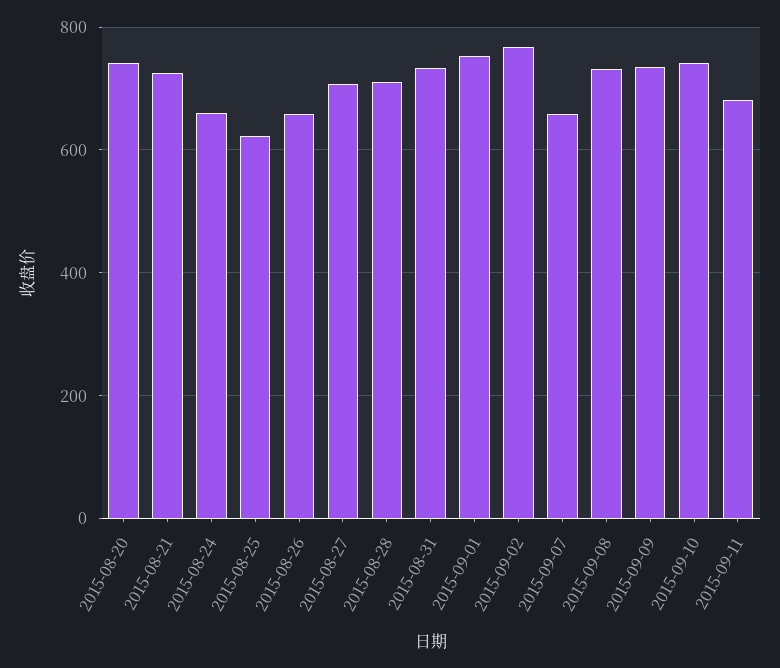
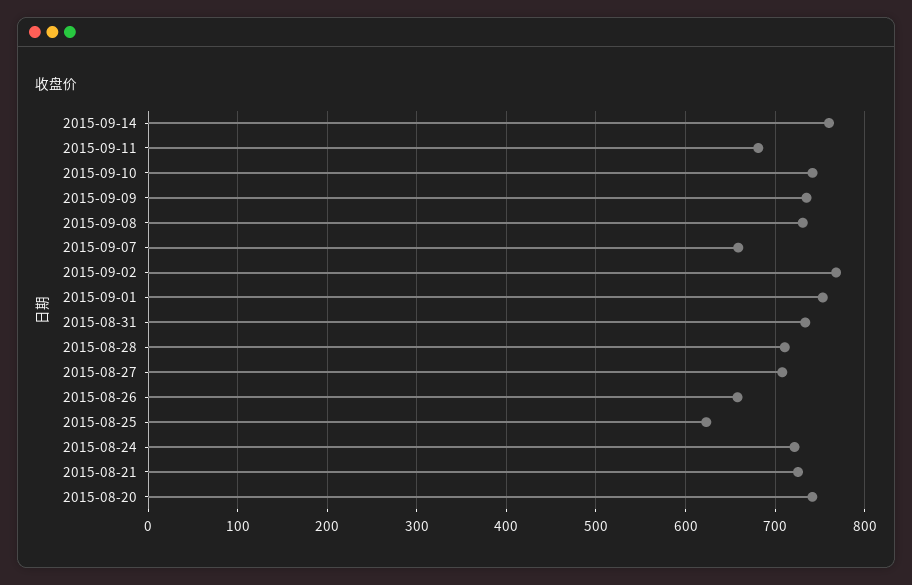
2015-08-24: 660 -> 720
2015-09-14: none -> 760

